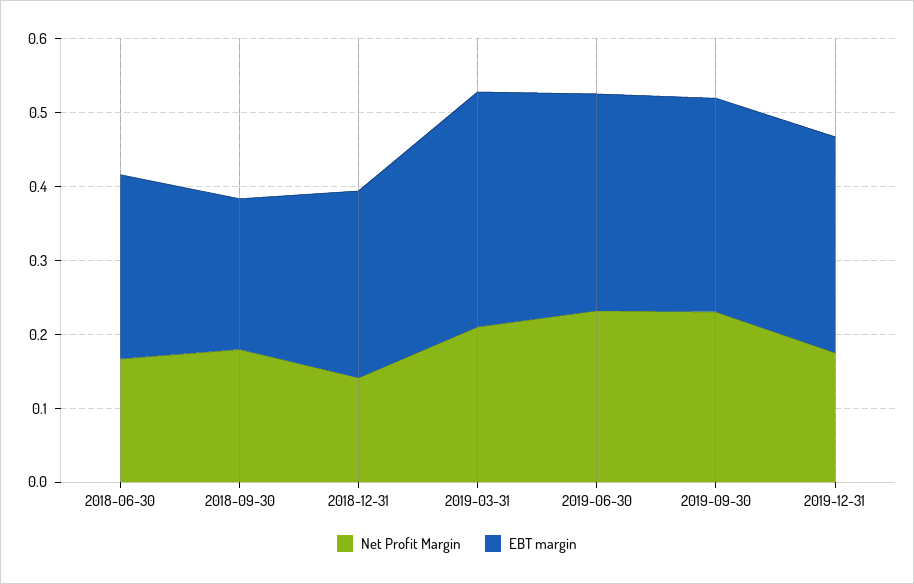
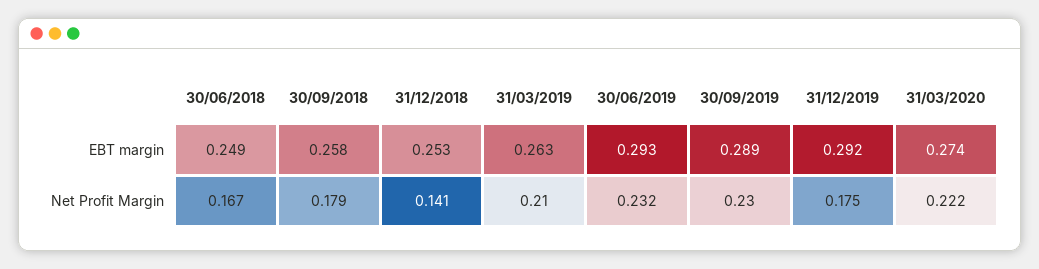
EBT margin, 2018-09-30: 0.2 -> 0.258
EBT margin, 2019-03-31: 0.32 -> 0.263
EBT margin, 31/03/2020: none -> 0.274
Net Profit Margin, 31/03/2020: none -> 0.222

